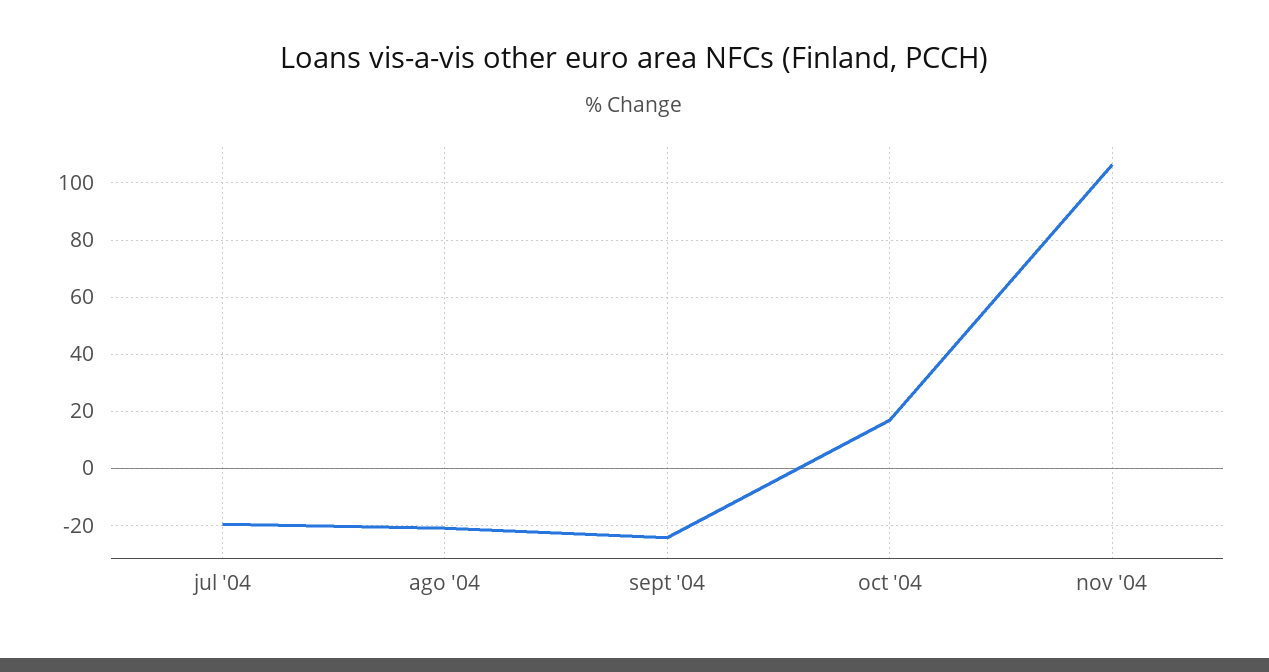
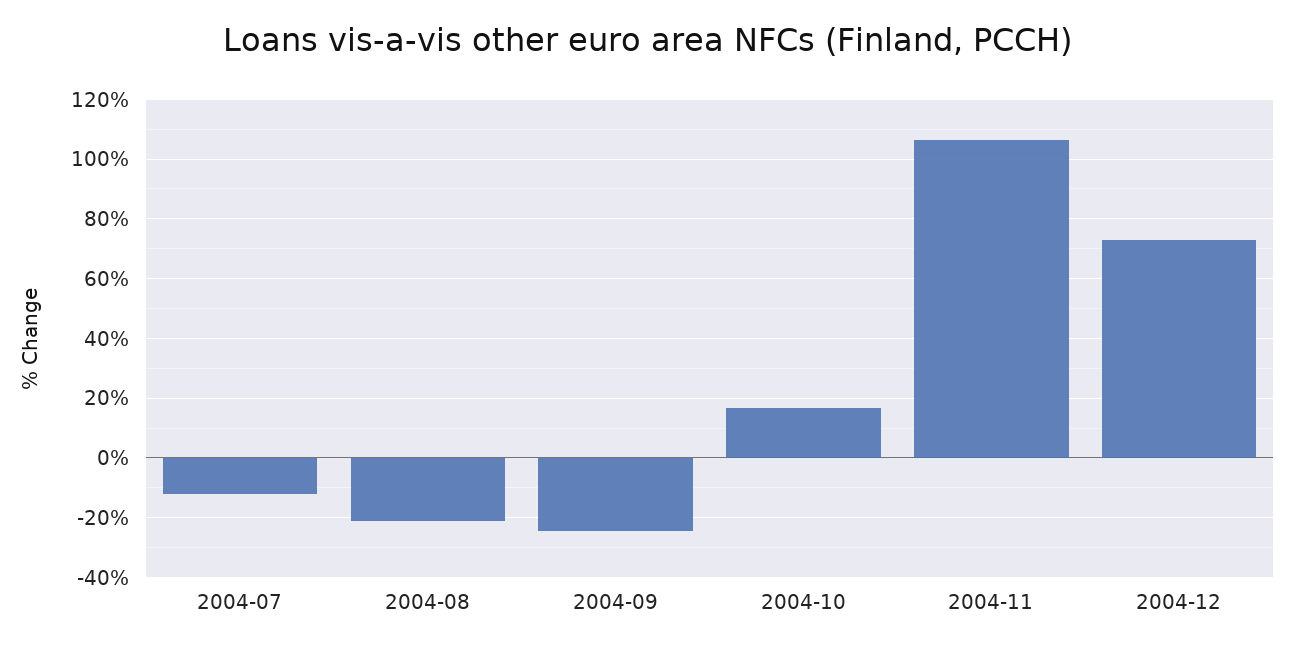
jul '04: -20 -> -12.5
2004-12: none -> 72.5

